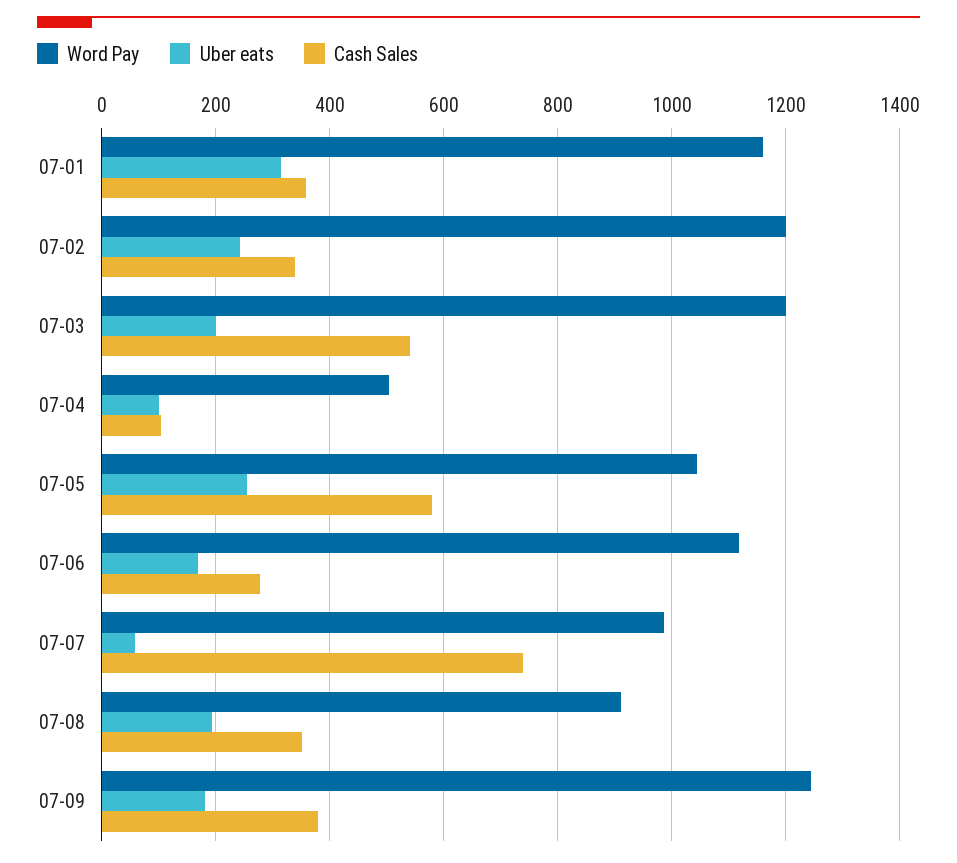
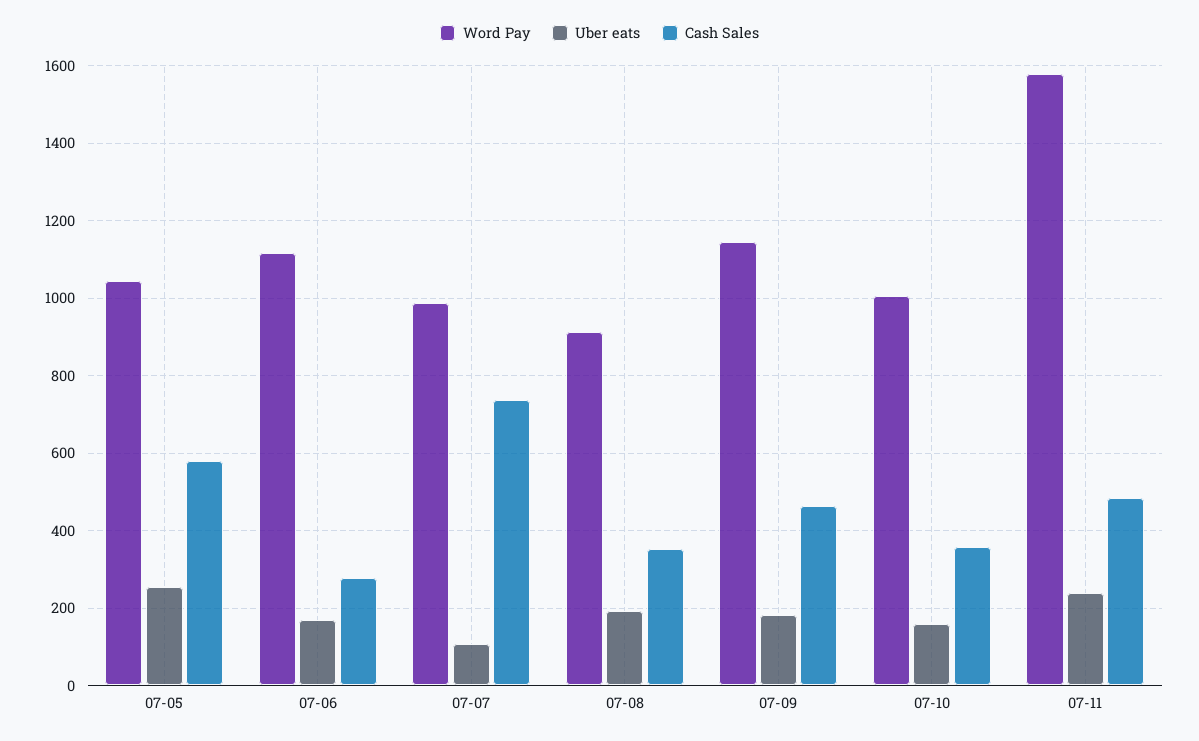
Word Pay, 07-01: 1160 -> none
Uber eats, 07-01: 320 -> none
Cash Sales, 07-01: 360 -> none
Word Pay, 07-02: 1200 -> none
Uber eats, 07-02: 240 -> none
Cash Sales, 07-02: 340 -> none
Word Pay, 07-03: 1200 -> none
Uber eats, 07-03: 200 -> none
Cash Sales, 07-03: 540 -> none
Word Pay, 07-04: 500 -> none
Uber eats, 07-04: 100 -> none
Cash Sales, 07-04: 100 -> none
Uber eats, 07-07: 60 -> 100
Word Pay, 07-09: 1240 -> 1140
Cash Sales, 07-09: 380 -> 460
Word Pay, 07-10: none -> 1000
Uber eats, 07-10: none -> 160
Cash Sales, 07-10: none -> 360
Word Pay, 07-11: none -> 1580
Uber eats, 07-11: none -> 240
Cash Sales, 07-11: none -> 480

